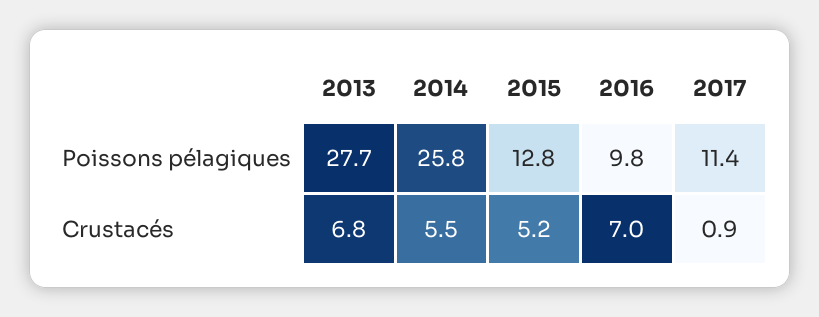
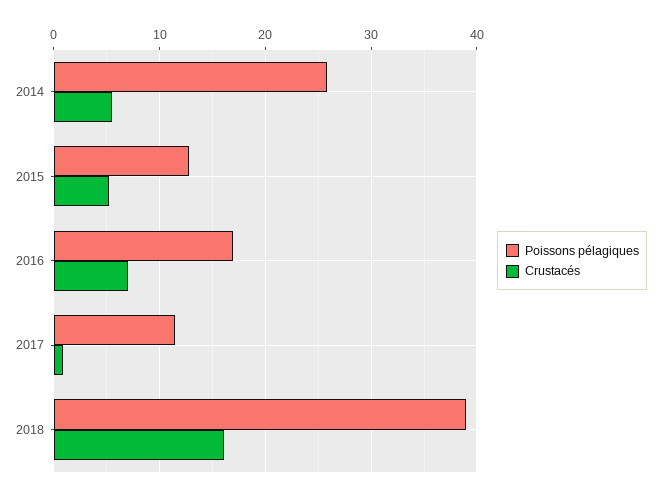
Poissons pélagiques, 2013: 27.7 -> none
Poissons pélagiques, 2016: 9.8 -> 17
Crustacés, 2013: 6.8 -> none
Poissons pélagiques, 2018: none -> 39
Crustacés, 2018: none -> 16

